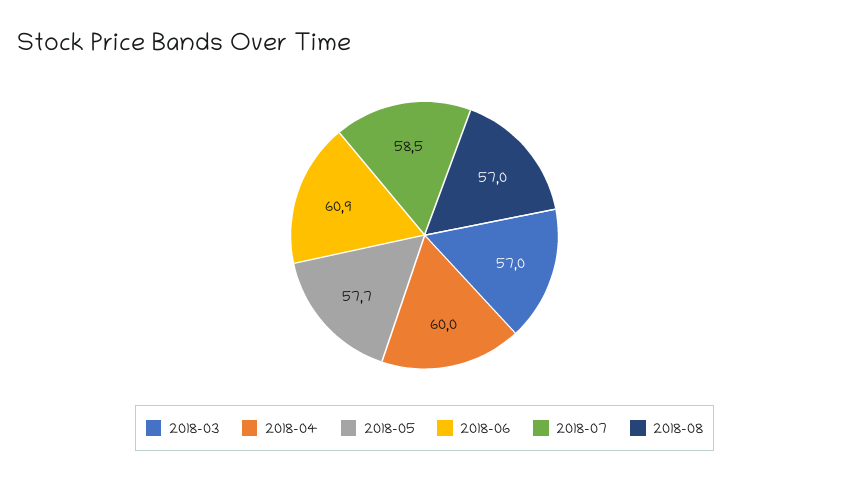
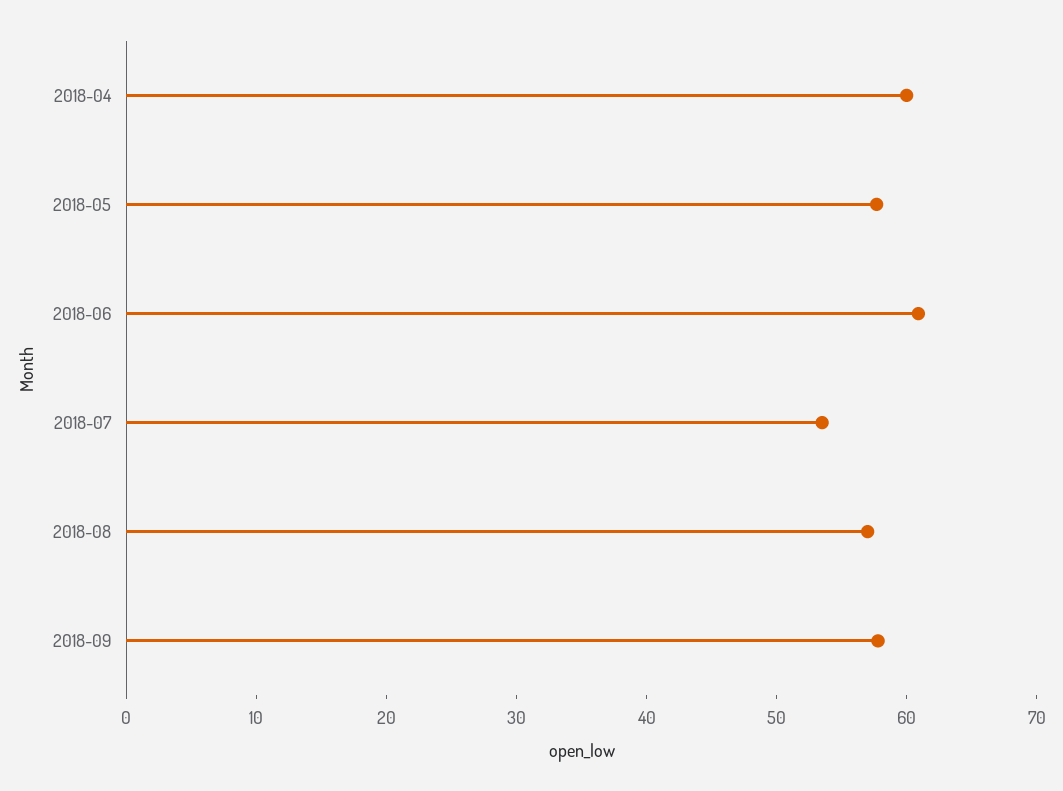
2018-03: 57 -> none
2018-07: 58.5 -> 54
2018-09: none -> 58

